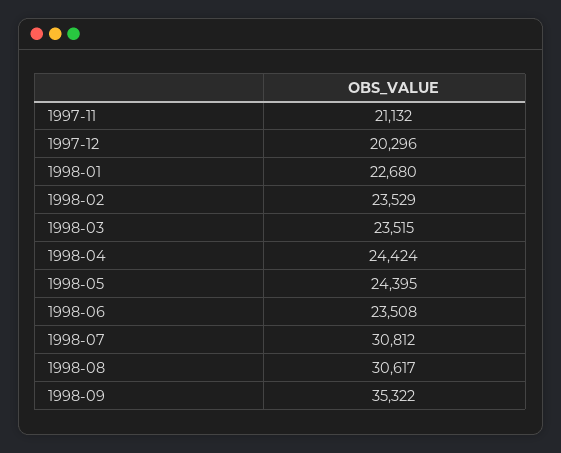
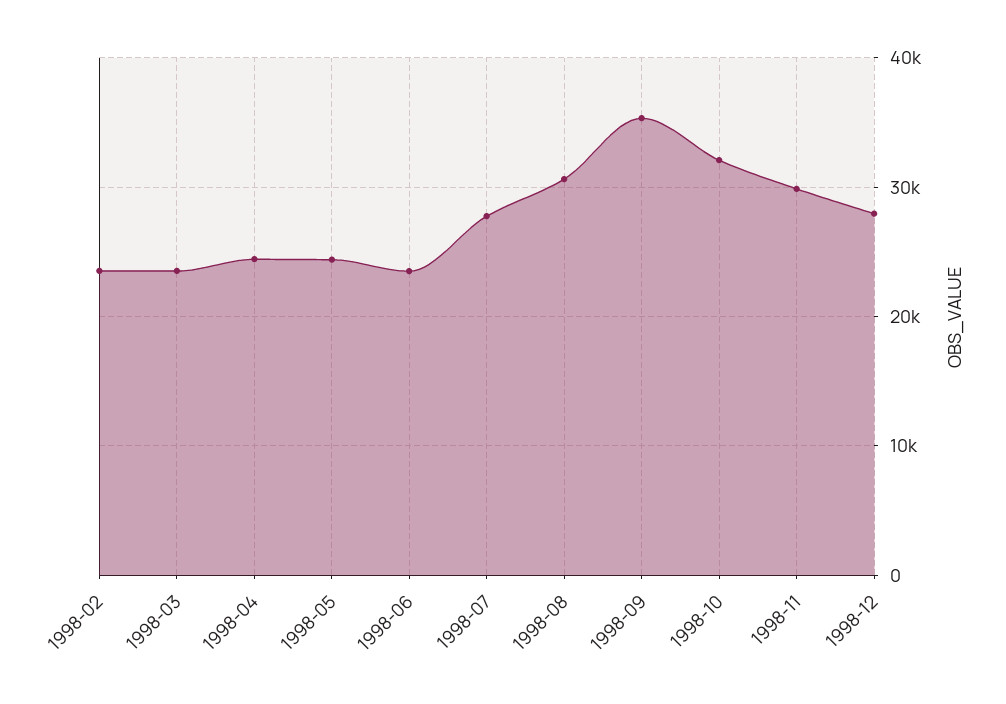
1997-11: 21132 -> none
1997-12: 20296 -> none
1998-01: 22680 -> none
1998-07: 30812 -> 28000
1998-10: none -> 32000
1998-11: none -> 30000
1998-12: none -> 28000

